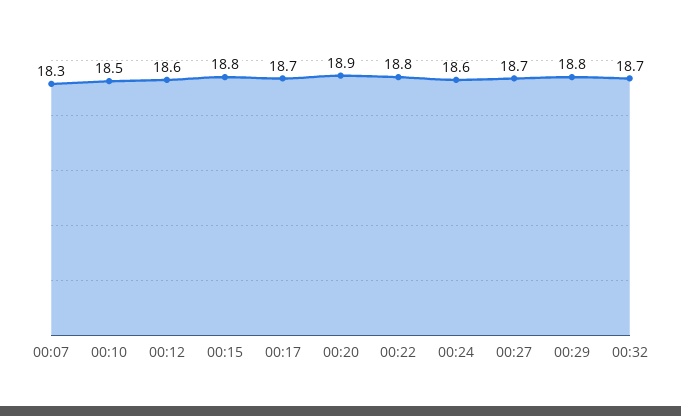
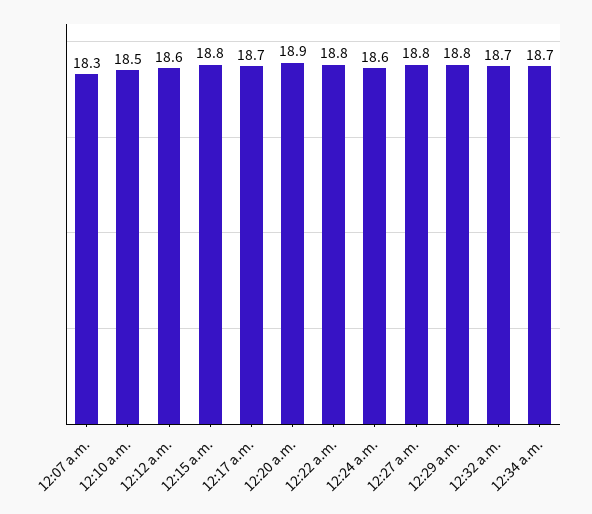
00:27: 18.7 -> 18.8
12:34 a.m.: none -> 18.7

